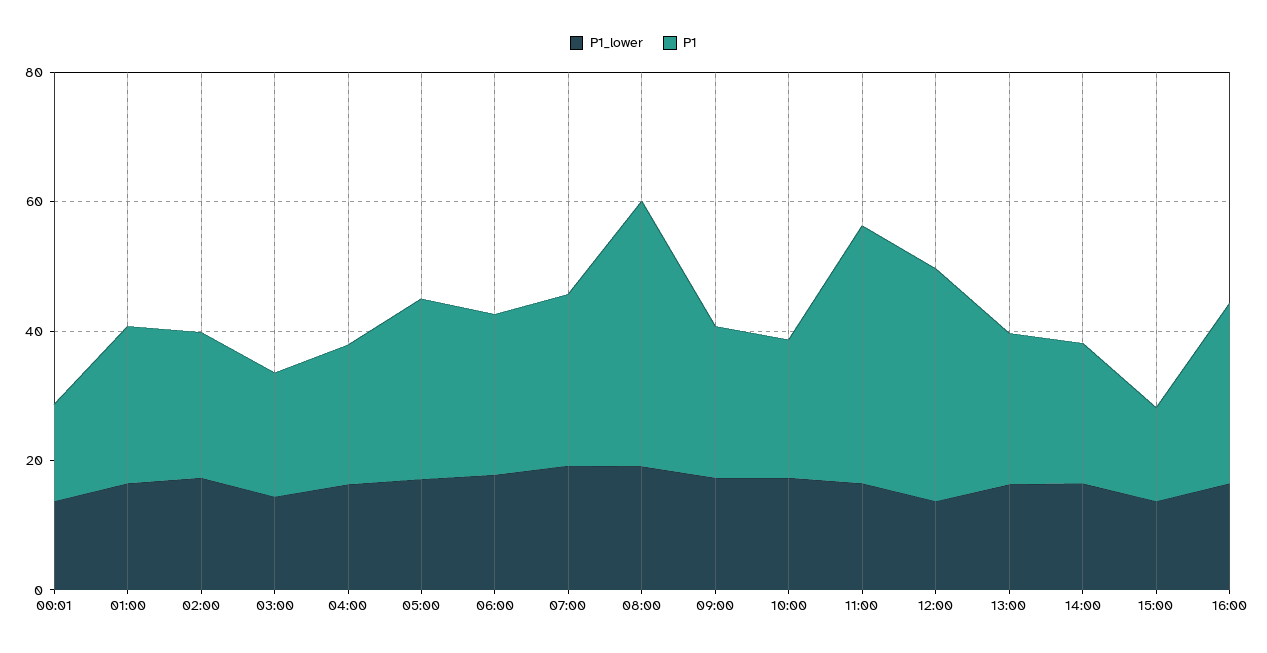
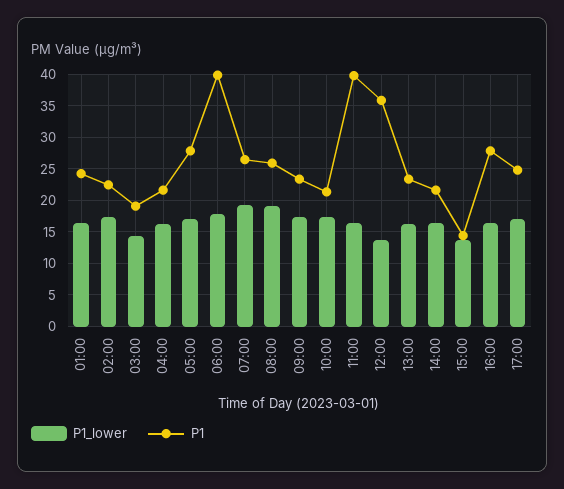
P1_lower, 00:01: 15 -> none
P1, 00:01: 15 -> none
P1, 06:00: 25 -> 40
P1, 08:00: 40 -> 26
P1_lower, 17:00: none -> 17
P1, 17:00: none -> 25

